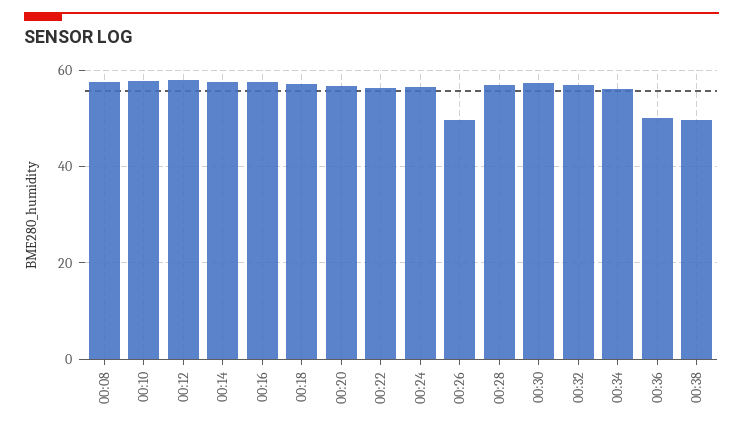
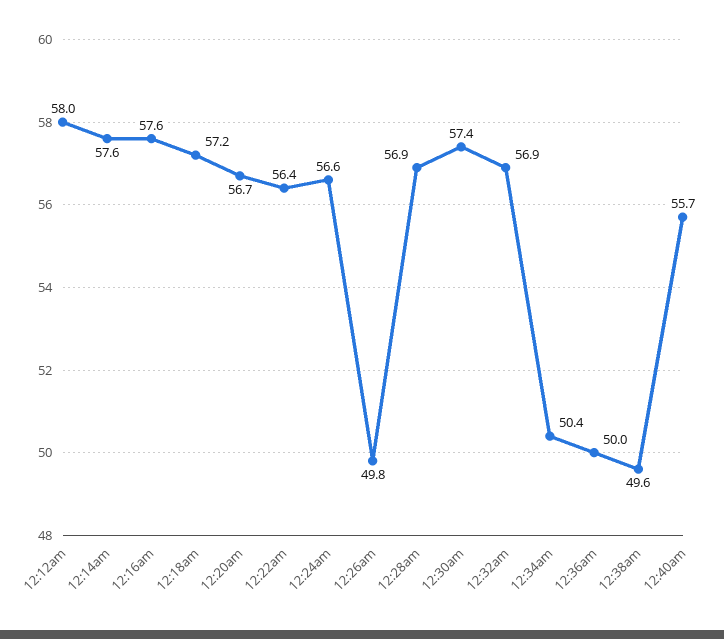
00:08: 58 -> none
00:10: 58 -> none
00:34: 56 -> 50.4
12:40am: none -> 55.7

